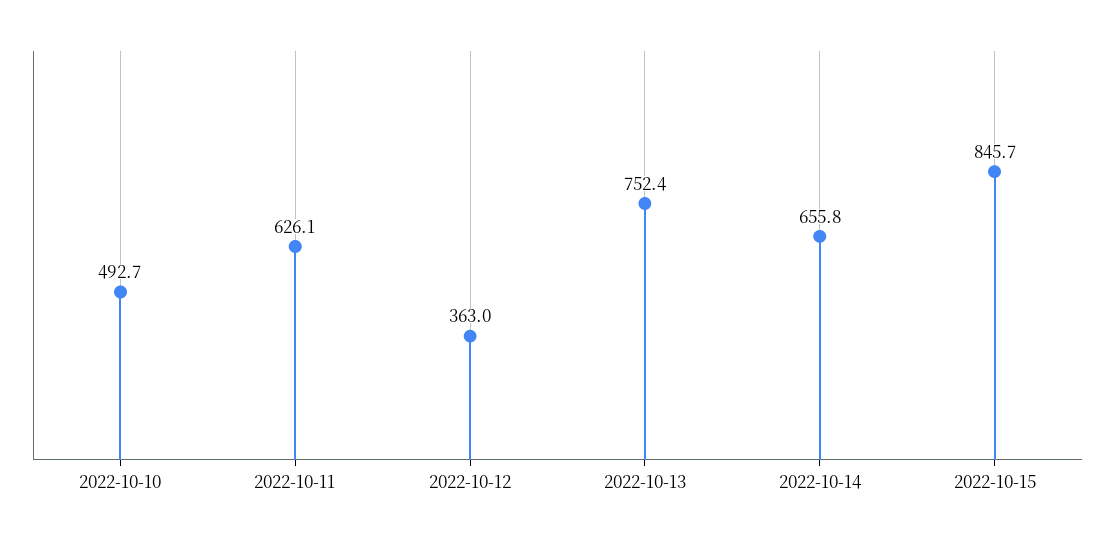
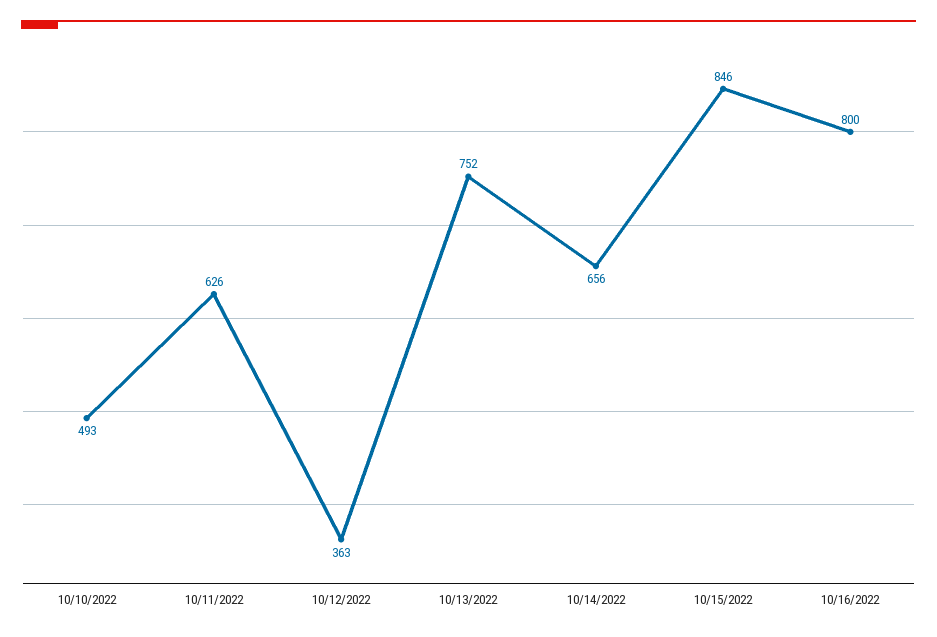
10/16/2022: none -> 800

